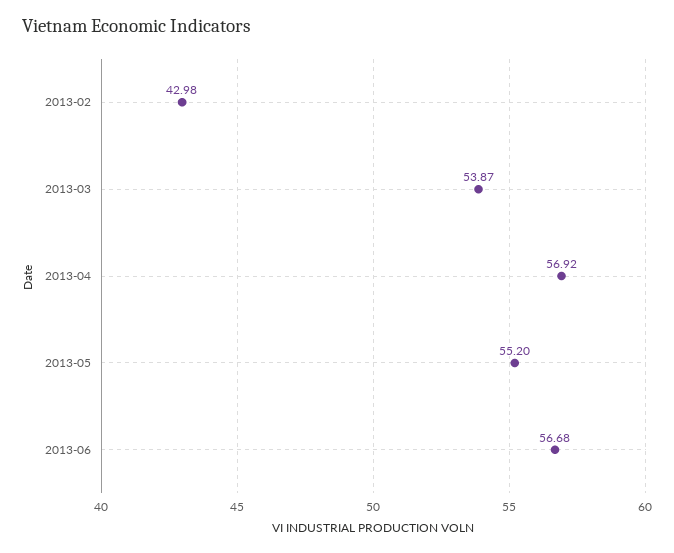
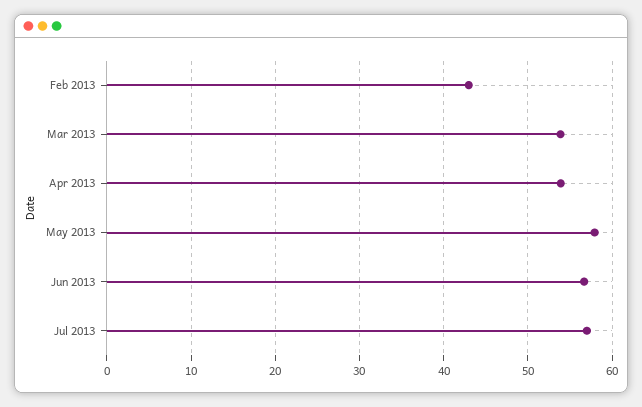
2013-04: 56.92 -> 54
2013-05: 55.2 -> 58
Jul 2013: none -> 57

